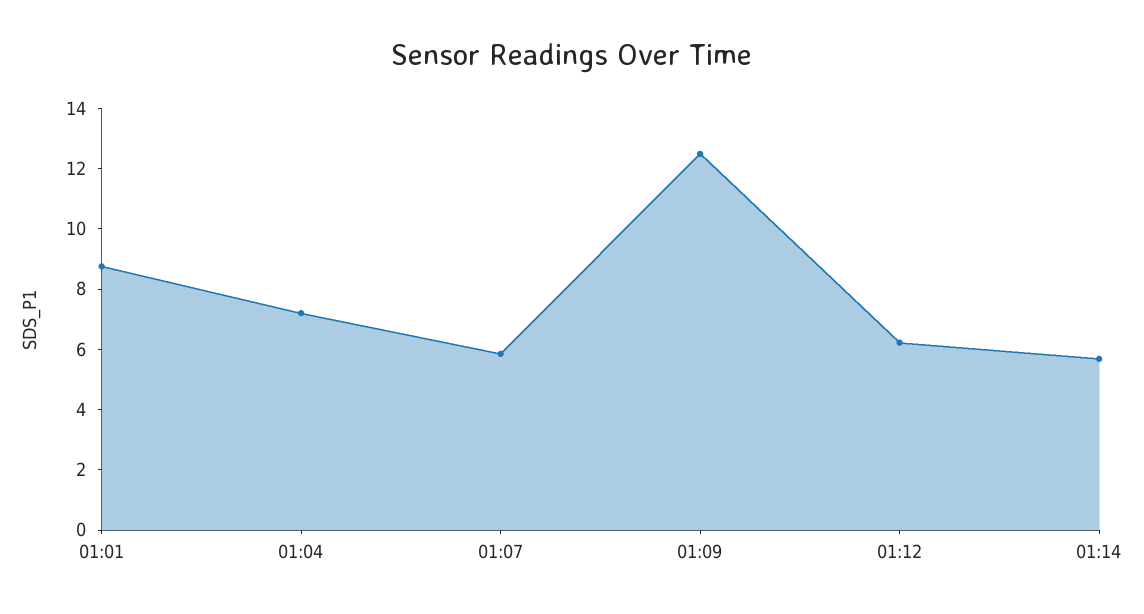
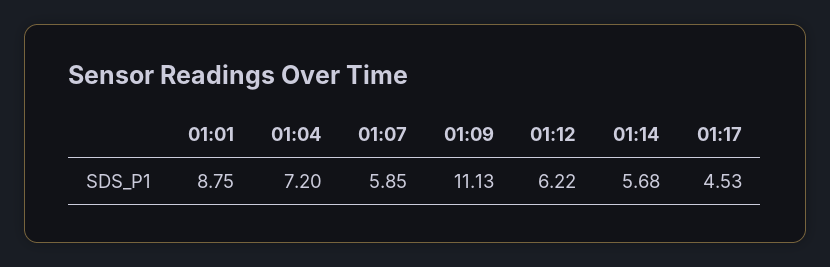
01:09: 12.5 -> 11.13
01:17: none -> 4.53

